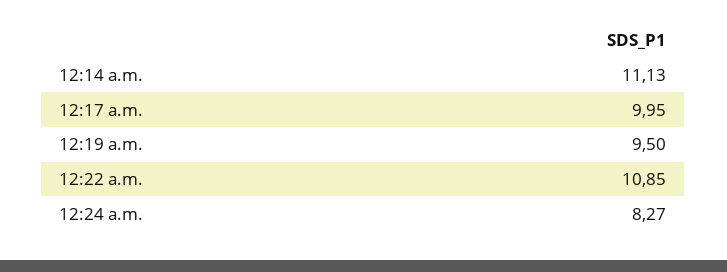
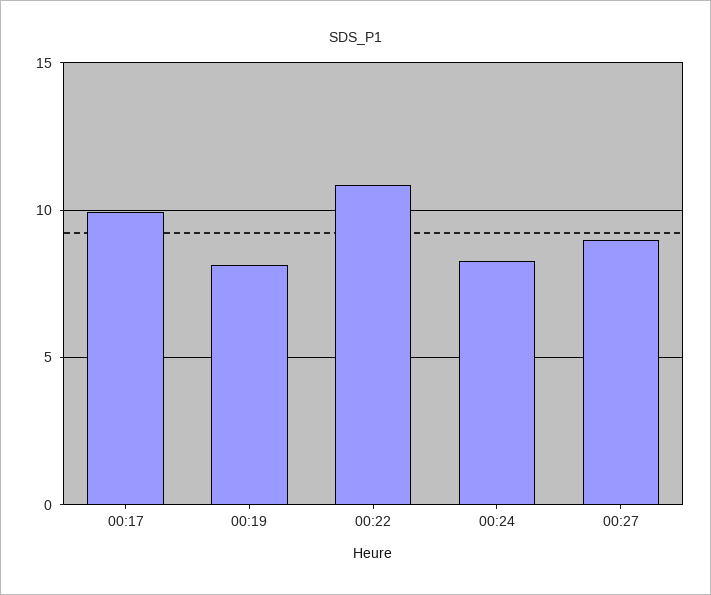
12:14 a.m.: 11.13 -> none
12:19 a.m.: 9.5 -> 8
00:27: none -> 9

